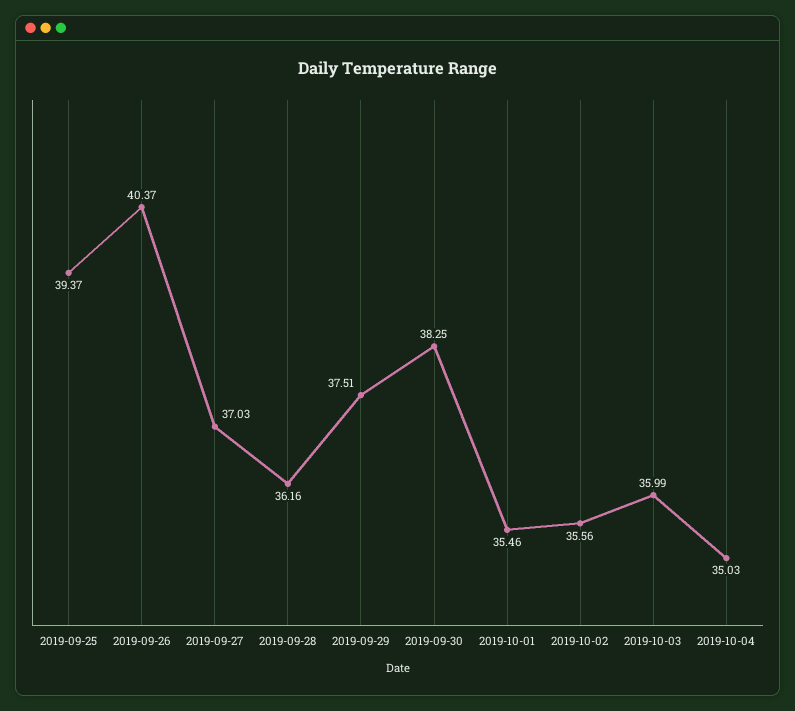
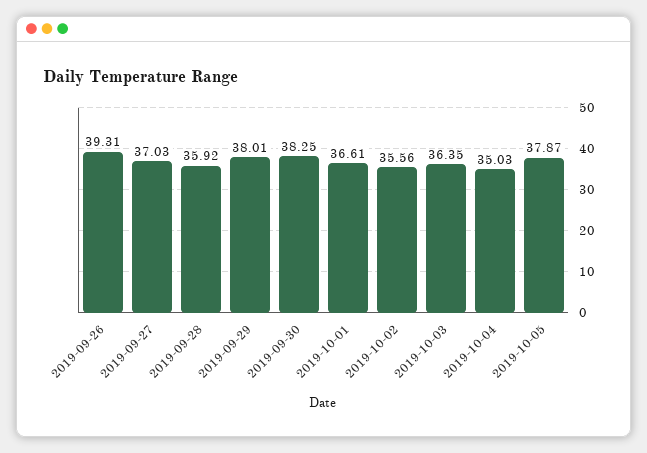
2019-09-25: 39.37 -> none
2019-09-26: 40.37 -> 39.31
2019-09-28: 36.16 -> 35.92
2019-09-29: 37.51 -> 38.01
2019-10-01: 35.46 -> 36.61
2019-10-03: 35.99 -> 36.35
2019-10-05: none -> 37.87

